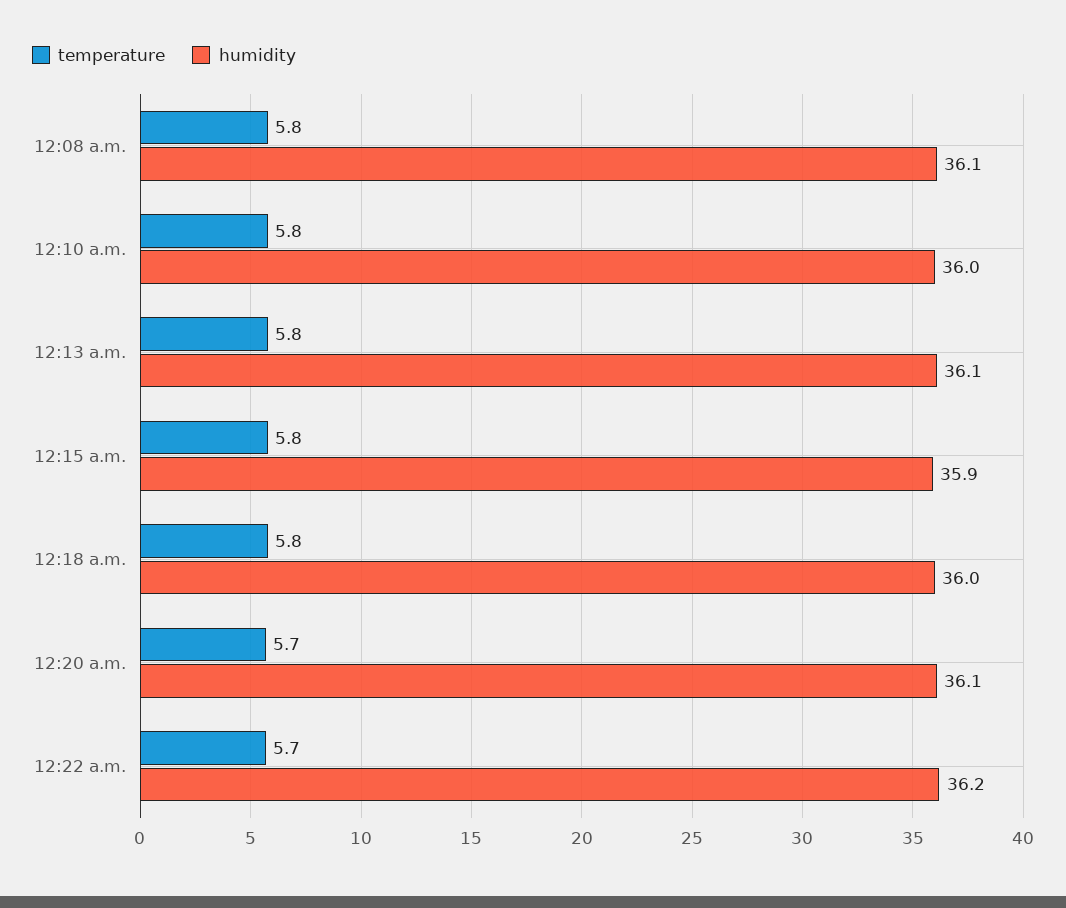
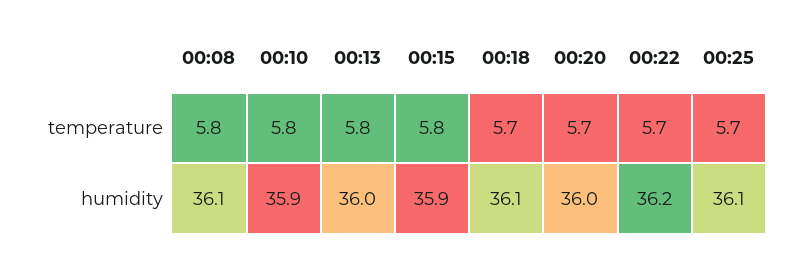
humidity, 12:10 a.m.: 36 -> 35.9
humidity, 12:13 a.m.: 36.1 -> 36
temperature, 12:18 a.m.: 5.8 -> 5.7
humidity, 12:18 a.m.: 36 -> 36.1
humidity, 12:20 a.m.: 36.1 -> 36
temperature, 00:25: none -> 5.7
humidity, 00:25: none -> 36.1

